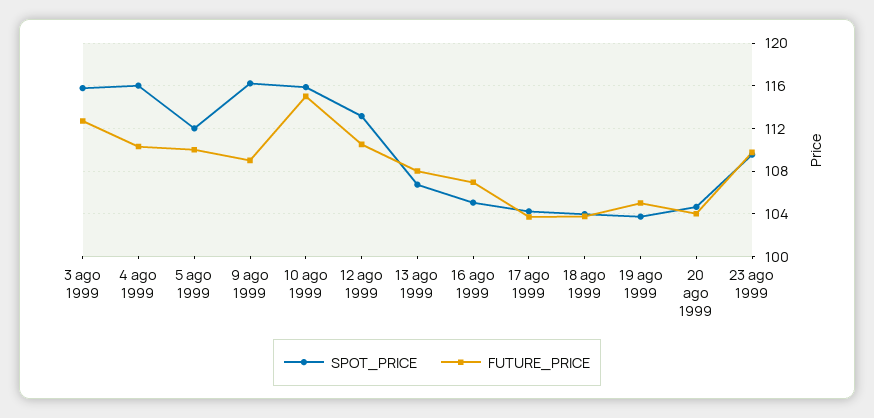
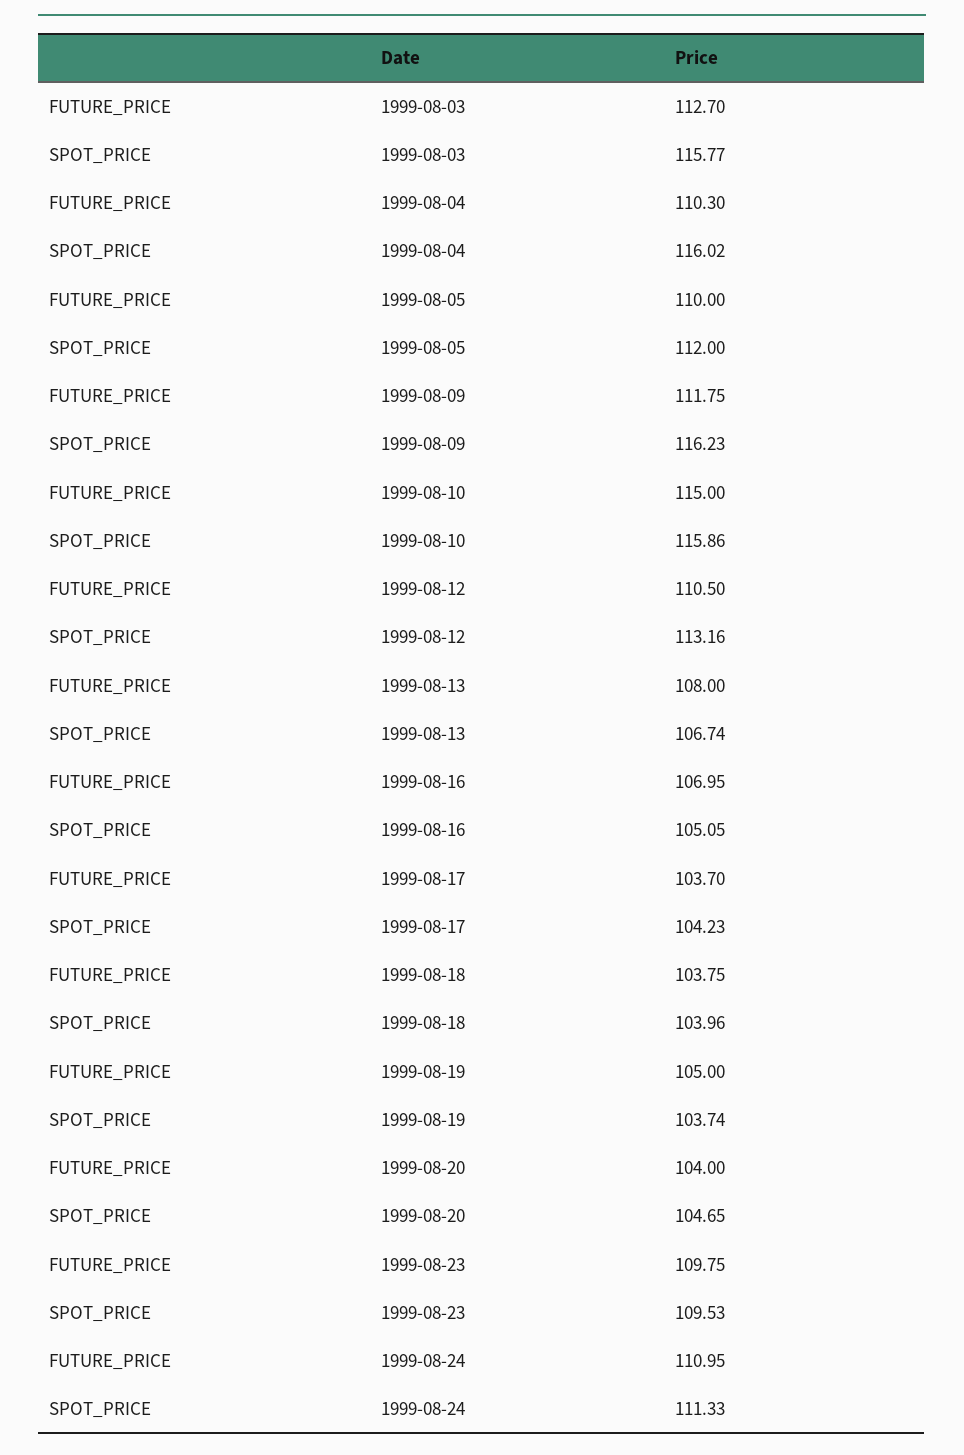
FUTURE_PRICE, 9 ago 1999: 109 -> 111.75
FUTURE_PRICE, 1999-08-24: none -> 110.95
SPOT_PRICE, 1999-08-24: none -> 111.33

